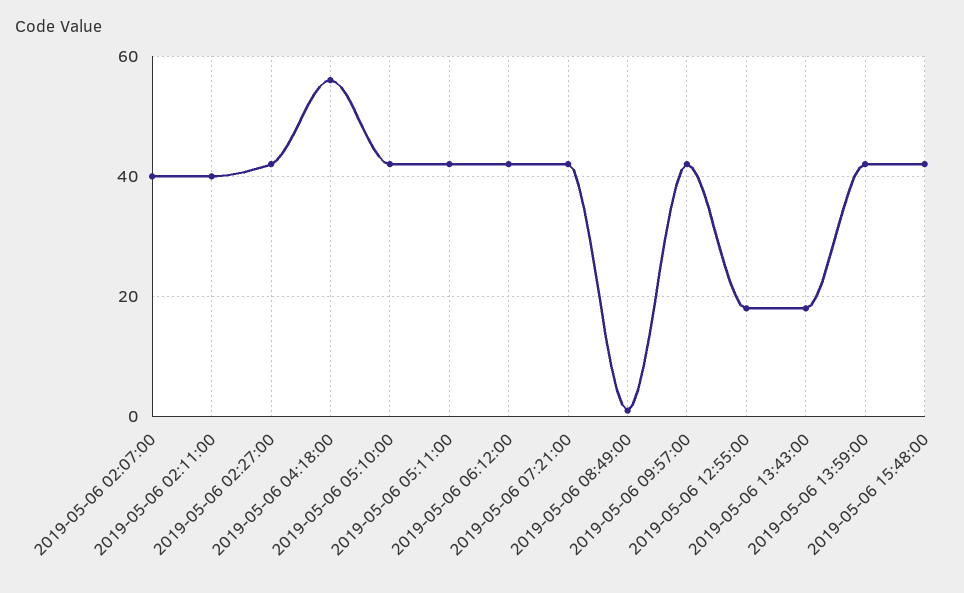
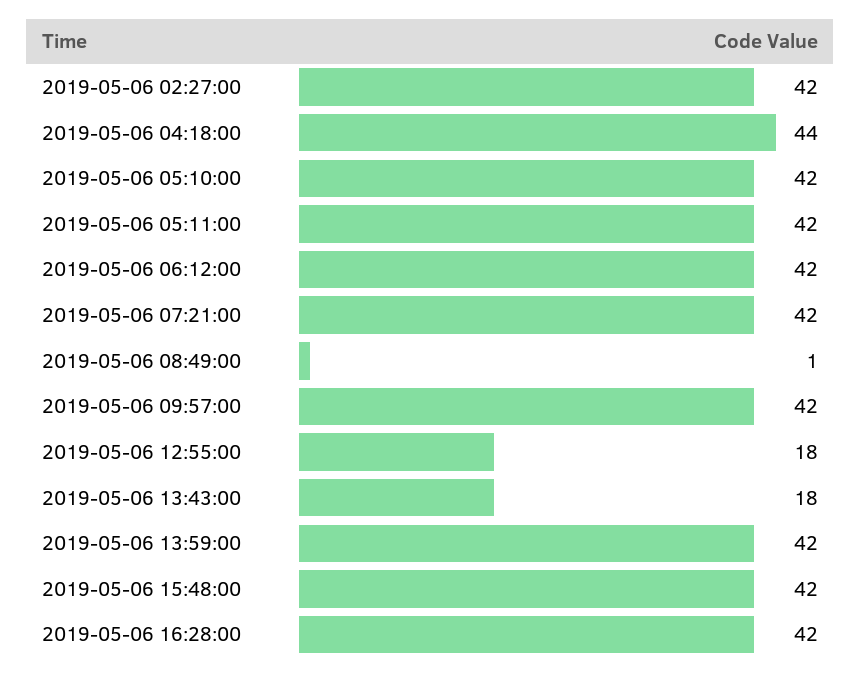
2019-05-06 02:07:00: 40 -> none
2019-05-06 02:11:00: 40 -> none
2019-05-06 04:18:00: 55 -> 44
2019-05-06 16:28:00: none -> 42

